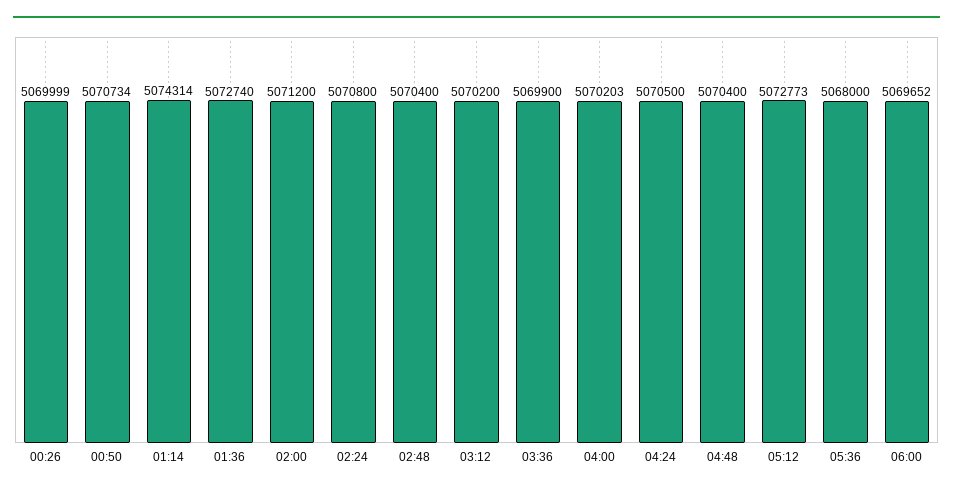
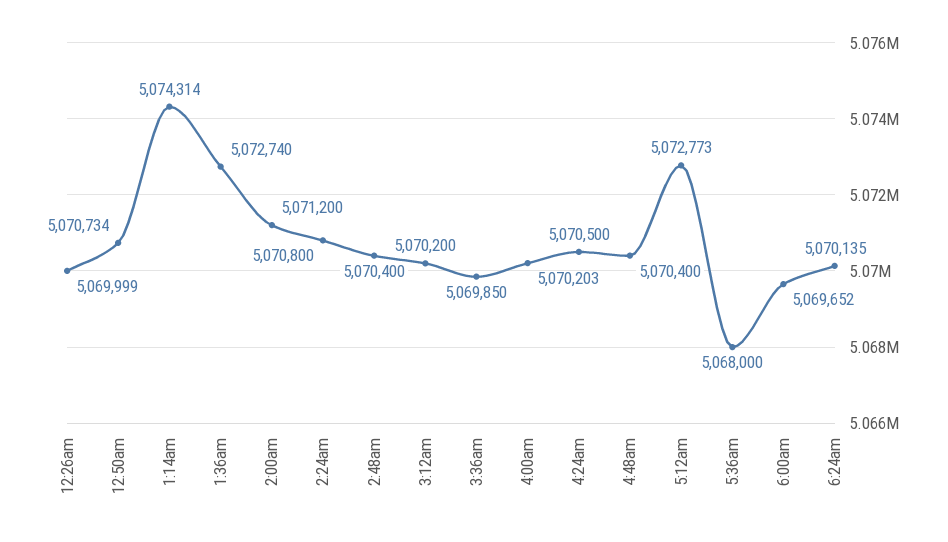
03:36: 5069900 -> 5069850
6:24am: none -> 5070135

